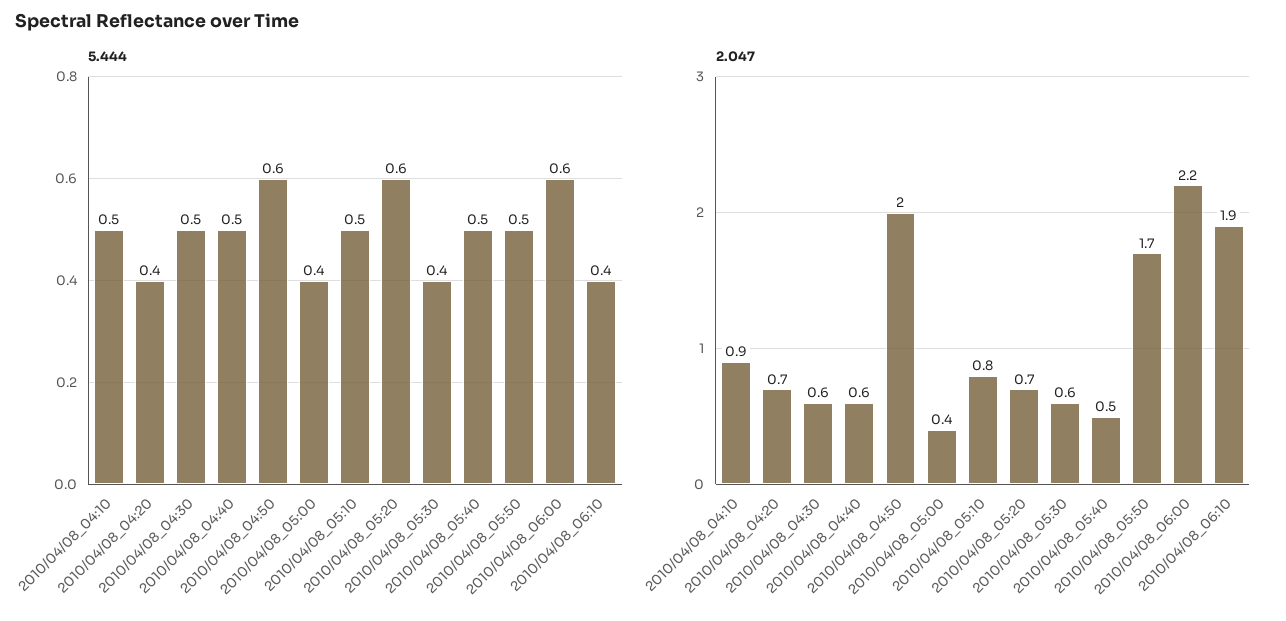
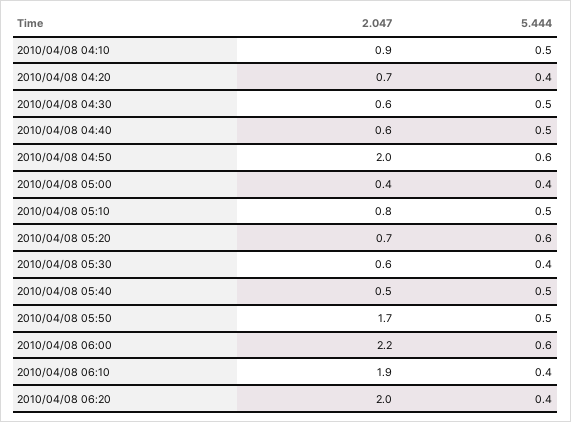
2.047, 2010/04/08 06:20: none -> 2
5.444, 2010/04/08 06:20: none -> 0.4

